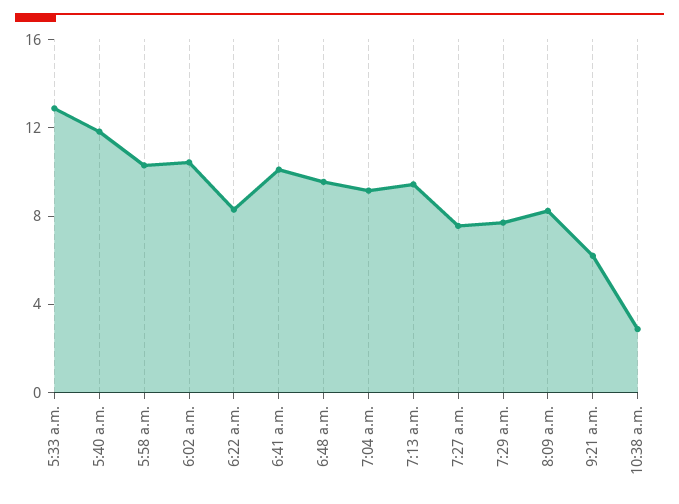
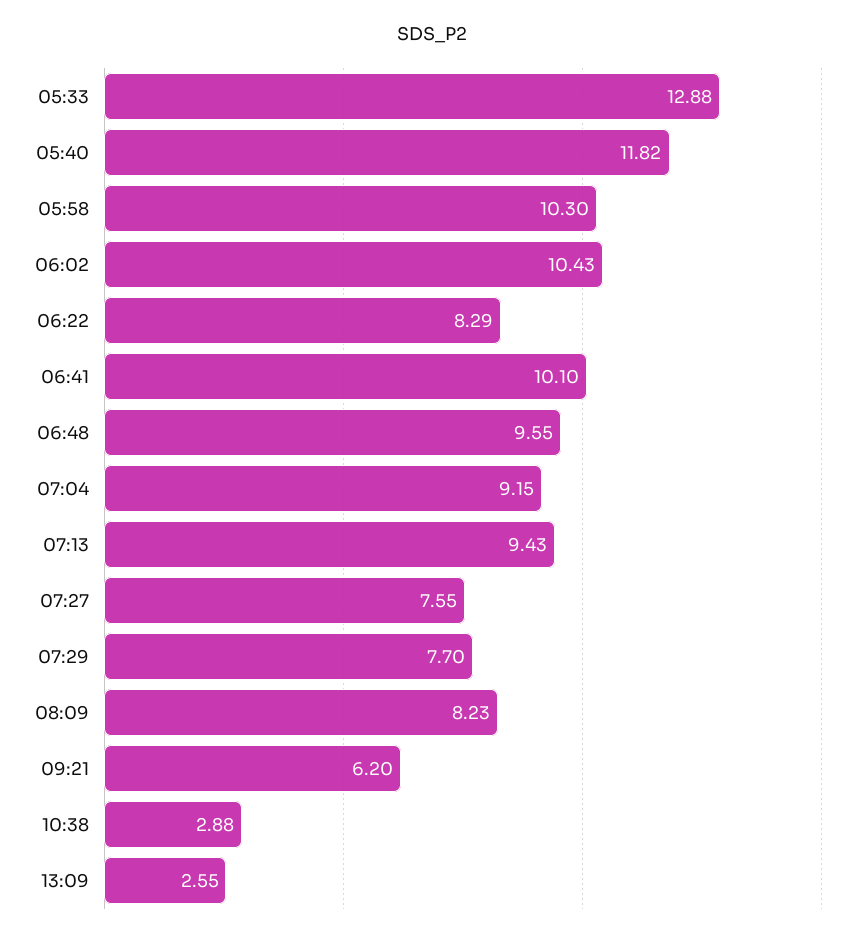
13:09: none -> 2.55

